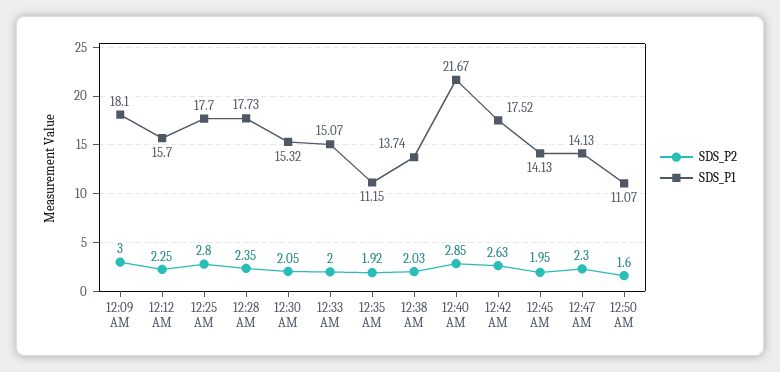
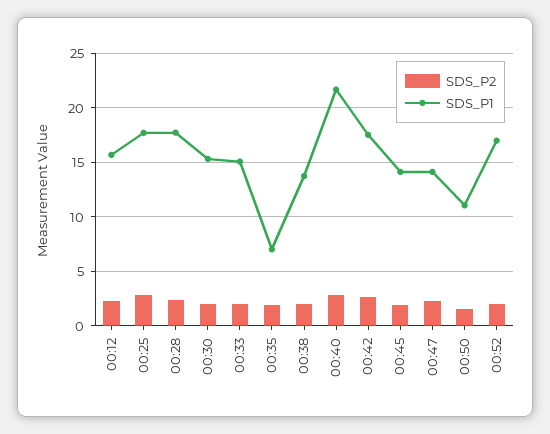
SDS_P2, 12:09 AM: 3 -> none
SDS_P1, 12:09 AM: 18.1 -> none
SDS_P1, 12:35 AM: 11.15 -> 7
SDS_P2, 00:52: none -> 2
SDS_P1, 00:52: none -> 17

